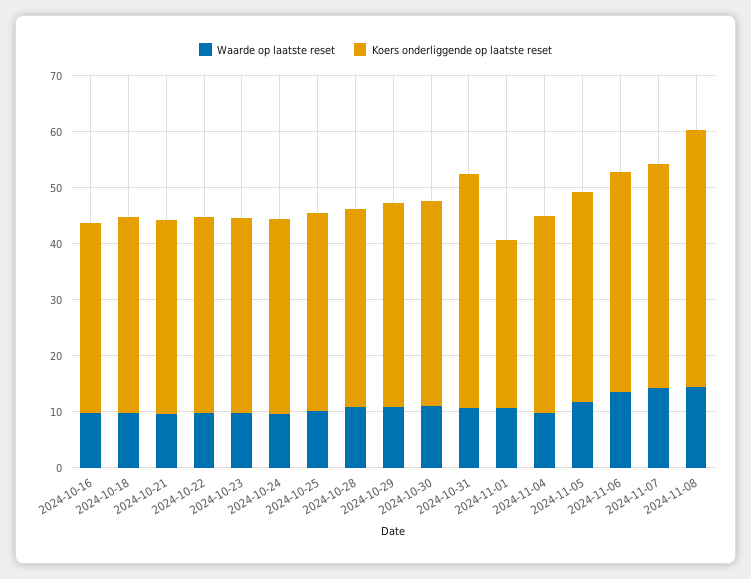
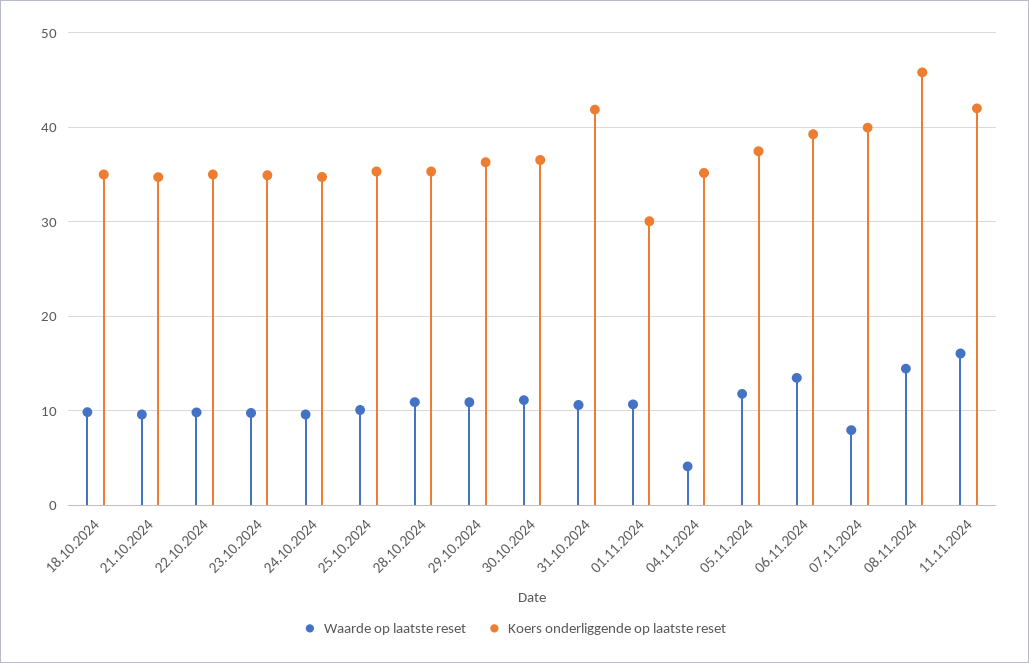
Waarde op laatste reset, 2024-10-16: 10 -> none
Koers onderliggende op laatste reset, 2024-10-16: 34 -> none
Waarde op laatste reset, 2024-11-04: 10 -> 4
Waarde op laatste reset, 2024-11-07: 14 -> 8
Waarde op laatste reset, 11.11.2024: none -> 16
Koers onderliggende op laatste reset, 11.11.2024: none -> 42

